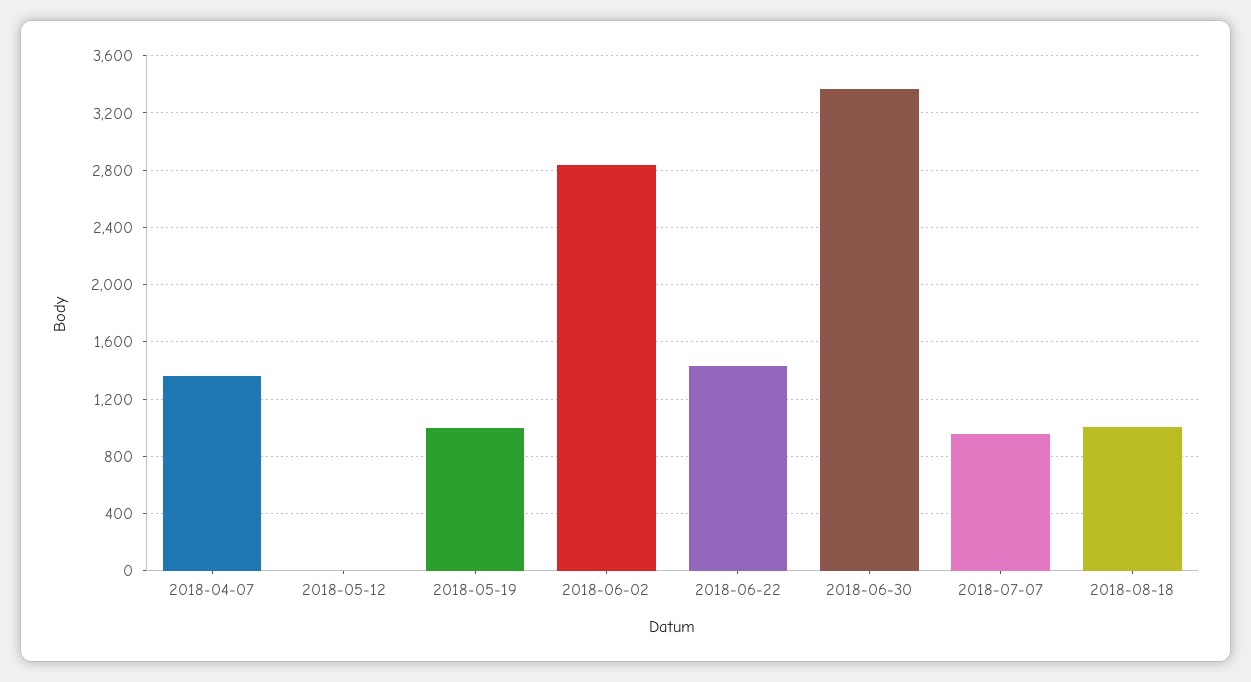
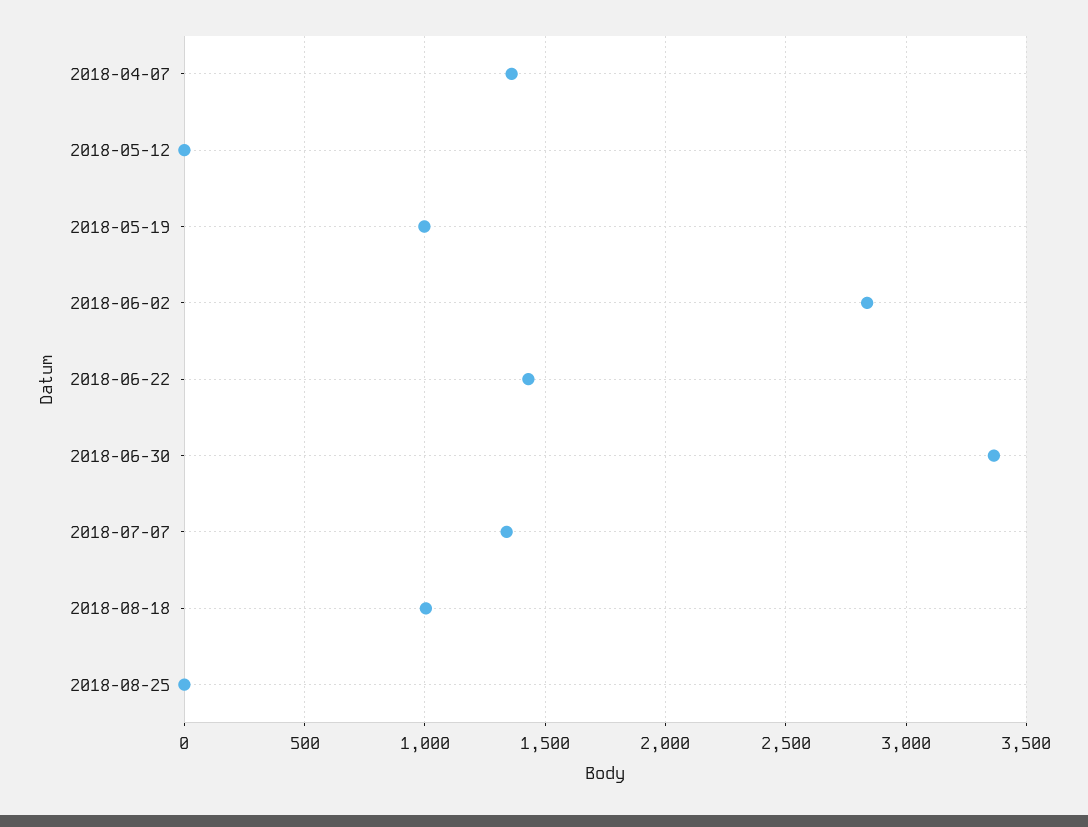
2018-07-07: 950 -> 1350
2018-08-25: none -> 0

